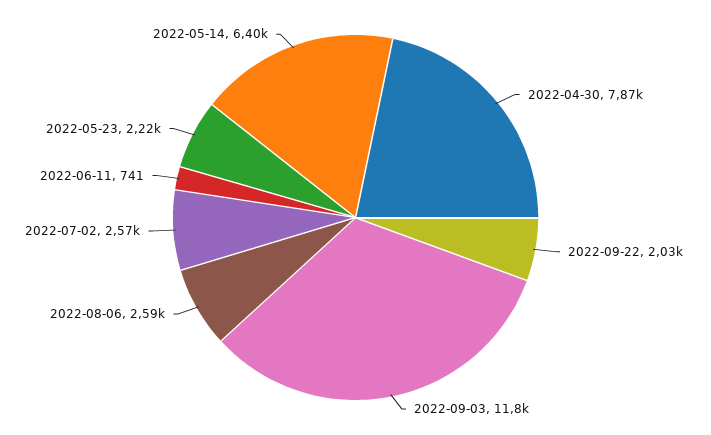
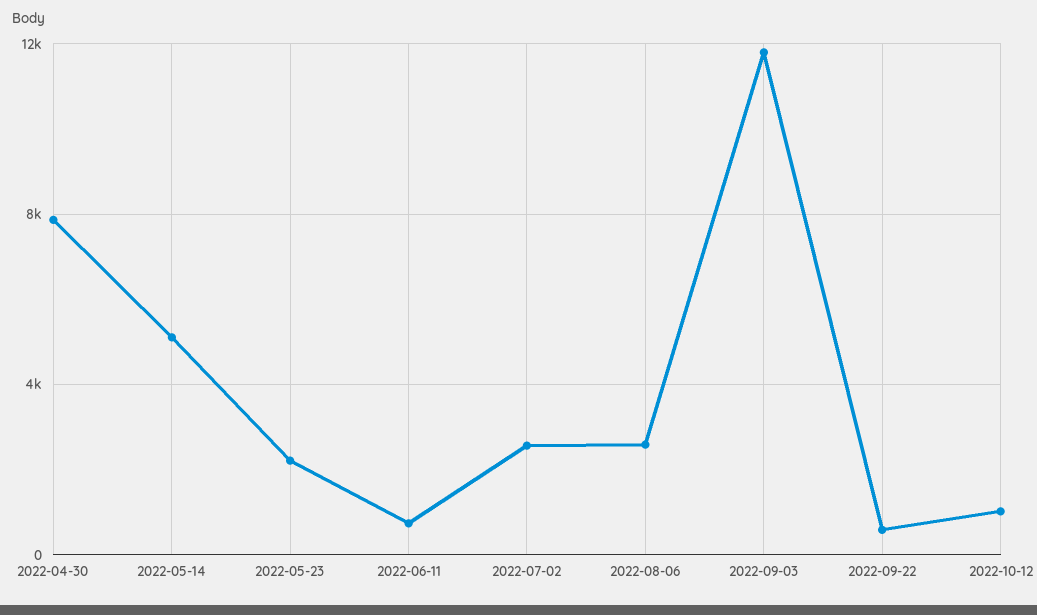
2022-09-22: 2030 -> 500
2022-05-14: 6400 -> 5000
2022-10-12: none -> 1000

